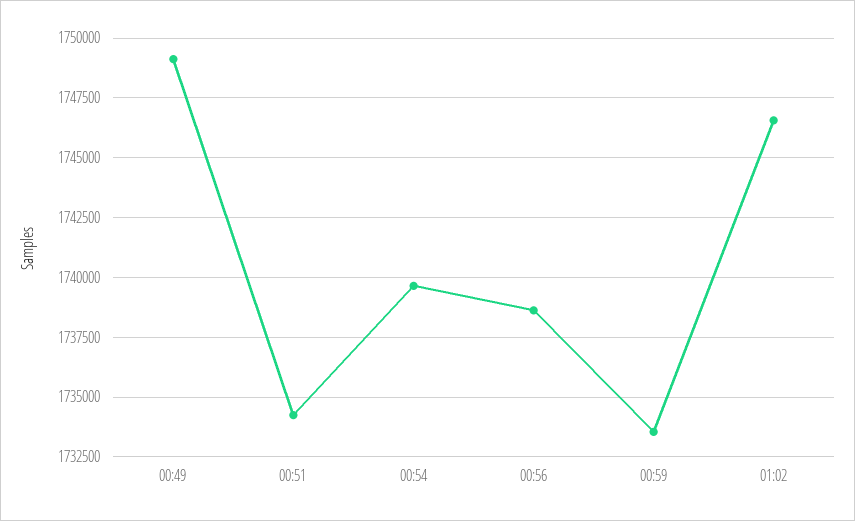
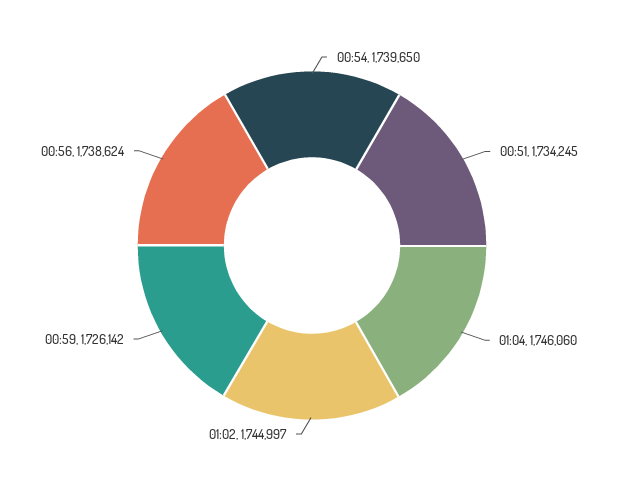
00:49: 1749000 -> none
00:59: 1733500 -> 1726142
01:02: 1746500 -> 1744997
01:04: none -> 1746060

